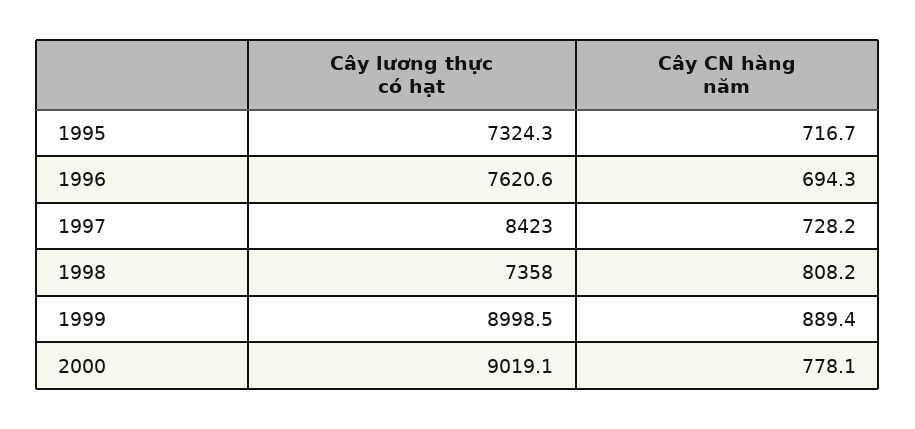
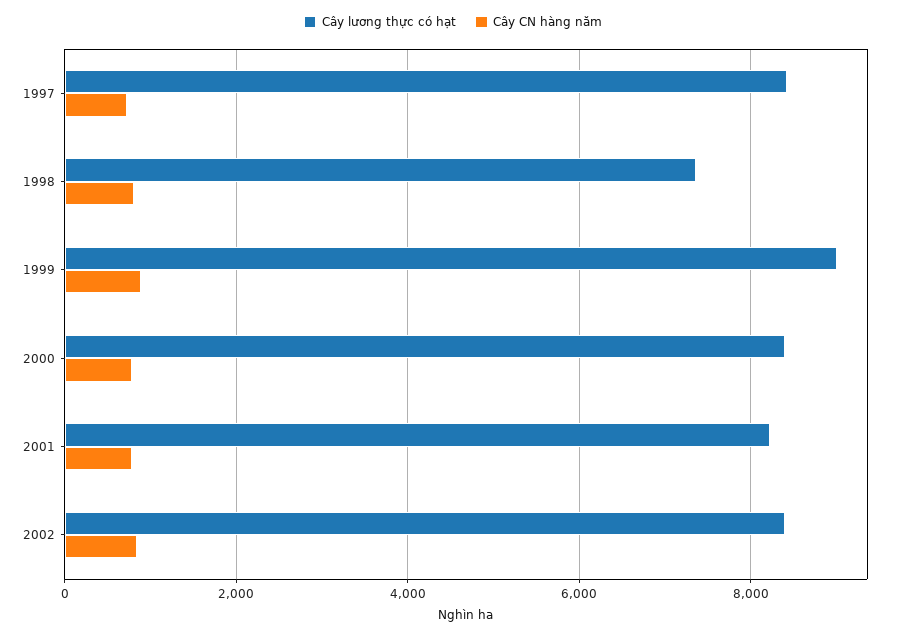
Cây lương thực có hạt, 1995: 7324.3 -> none
Cây CN hàng năm, 1995: 716.7 -> none
Cây lương thực có hạt, 1996: 7620.6 -> none
Cây CN hàng năm, 1996: 694.3 -> none
Cây lương thực có hạt, 2000: 9019.1 -> 8400
Cây lương thực có hạt, 2001: none -> 8200
Cây CN hàng năm, 2001: none -> 800
Cây lương thực có hạt, 2002: none -> 8400
Cây CN hàng năm, 2002: none -> 800

